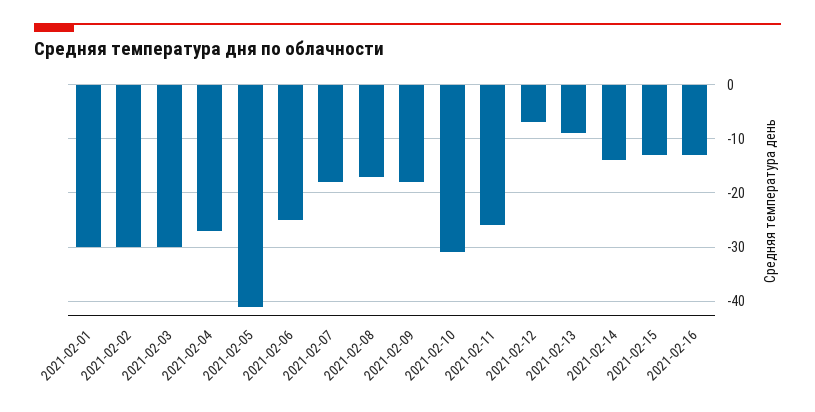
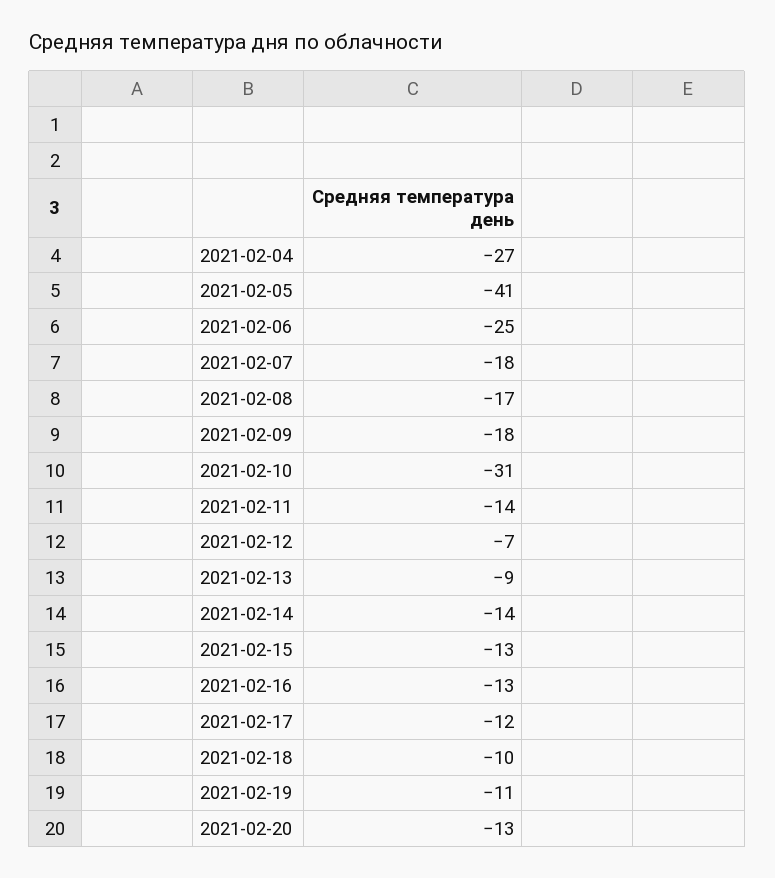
2021-02-01: -30 -> none
2021-02-02: -30 -> none
2021-02-03: -30 -> none
2021-02-11: -25 -> -14
2021-02-17: none -> -12
2021-02-18: none -> -10
2021-02-19: none -> -11
2021-02-20: none -> -13

